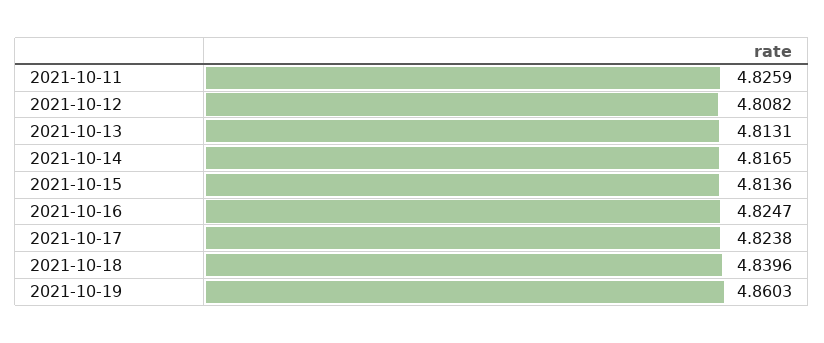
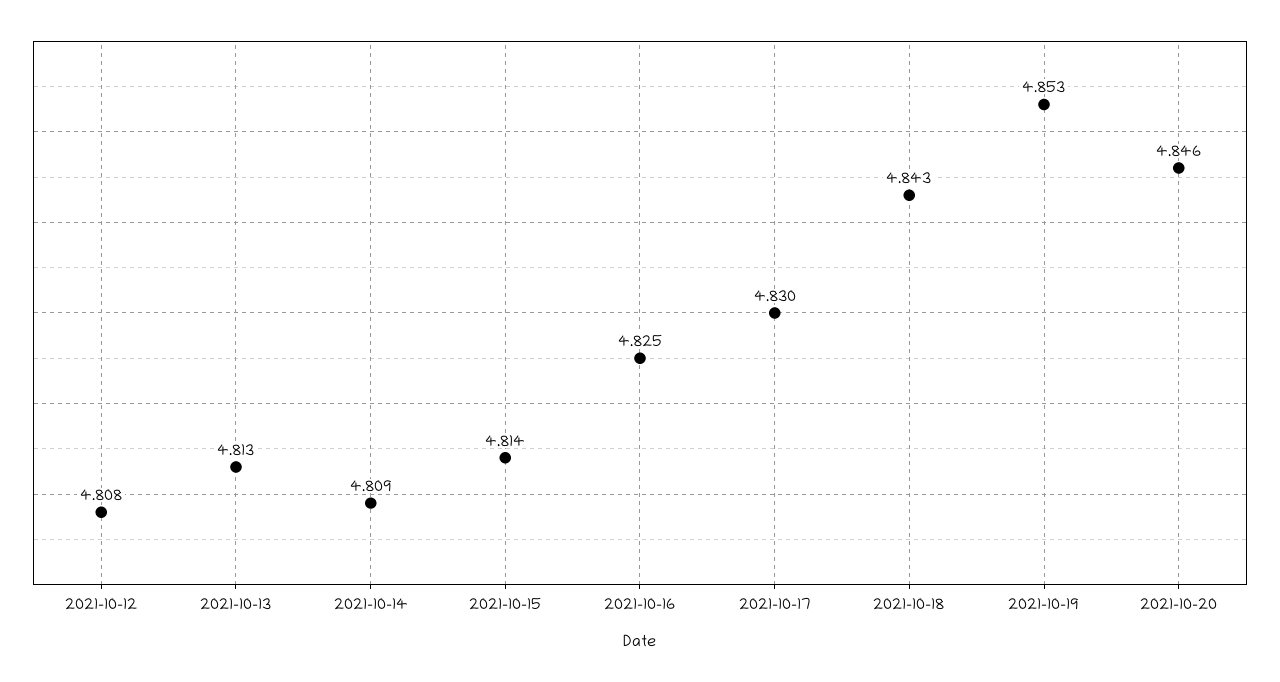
2021-10-11: 4.8259 -> none
2021-10-14: 4.8165 -> 4.809
2021-10-17: 4.8238 -> 4.83
2021-10-18: 4.8396 -> 4.843
2021-10-19: 4.8603 -> 4.853
2021-10-20: none -> 4.846

